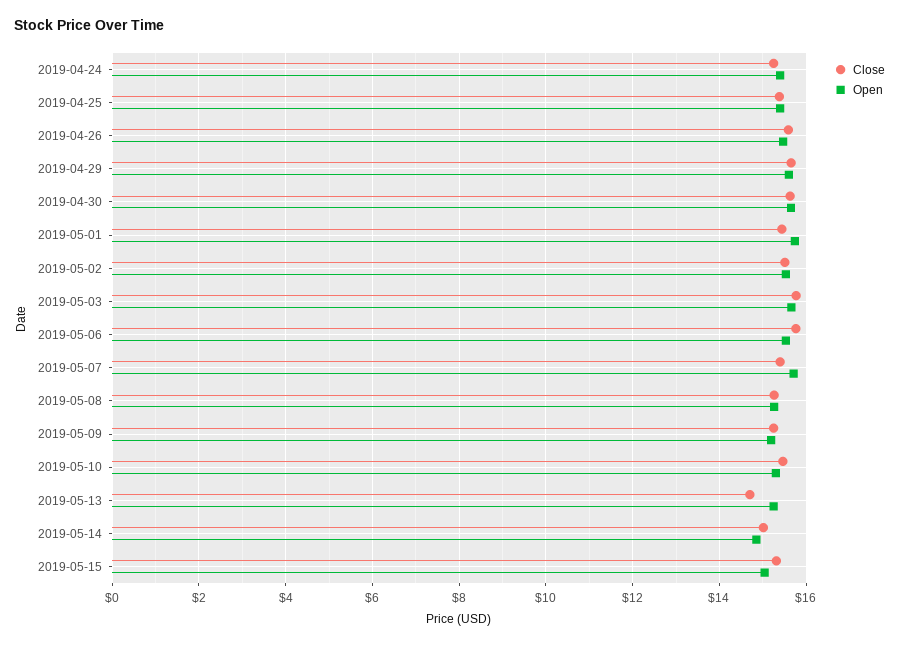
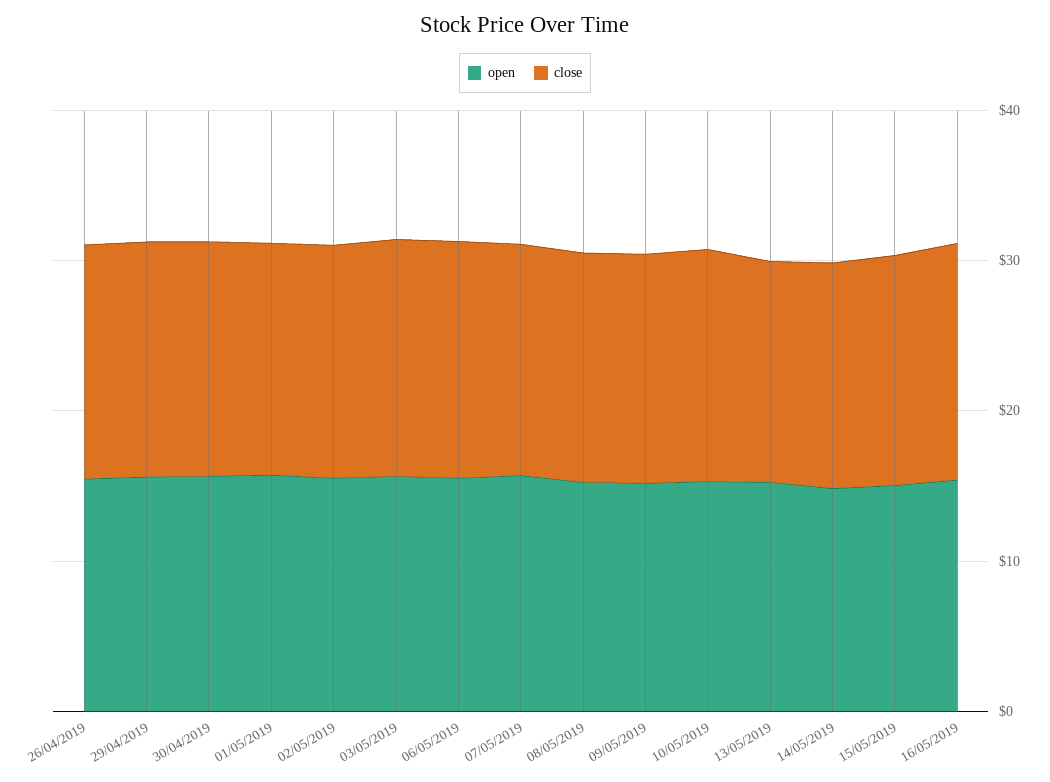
Close, 2019-04-24: 15.2 -> none
Open, 2019-04-24: 15.4 -> none
Close, 2019-04-25: 15.4 -> none
Open, 2019-04-25: 15.4 -> none
Open, 16/05/2019: none -> 16
Close, 16/05/2019: none -> 16

